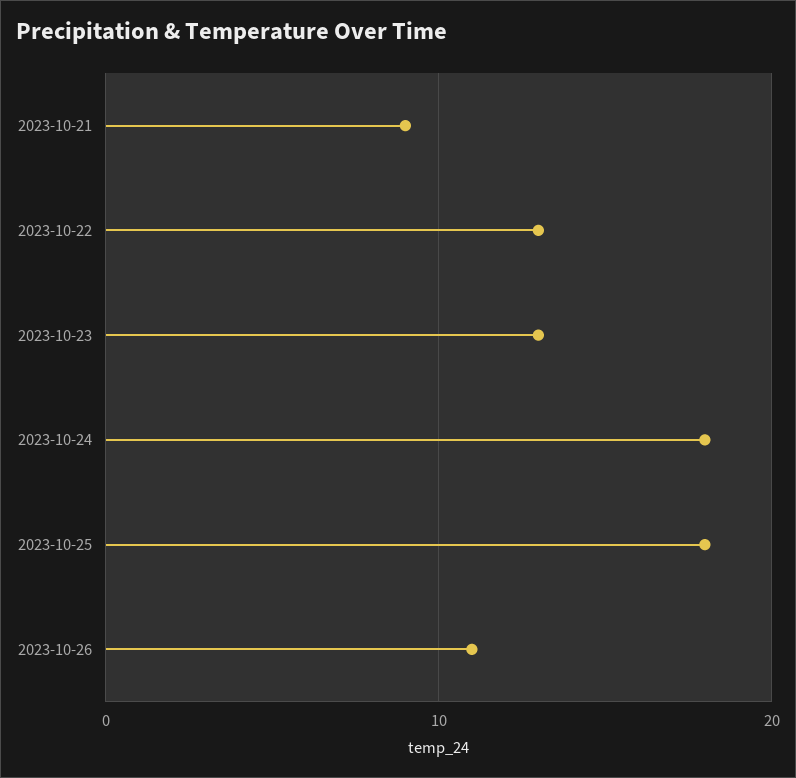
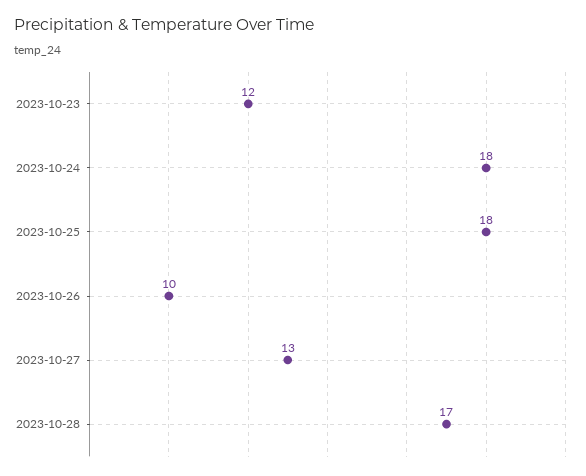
2023-10-21: 9 -> none
2023-10-22: 13 -> none
2023-10-23: 13 -> 12
2023-10-26: 11 -> 10
2023-10-27: none -> 13
2023-10-28: none -> 17

